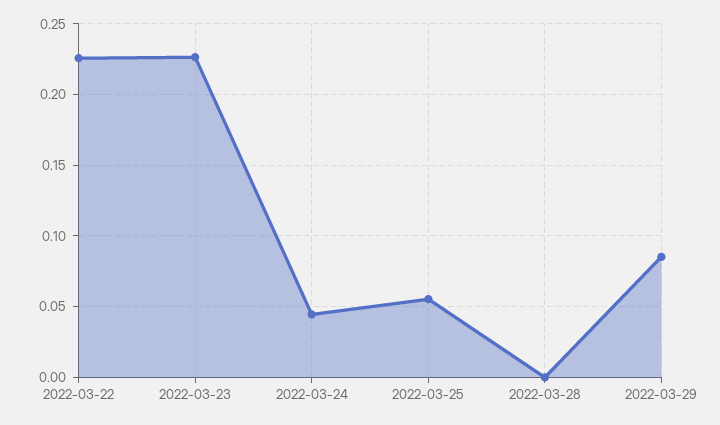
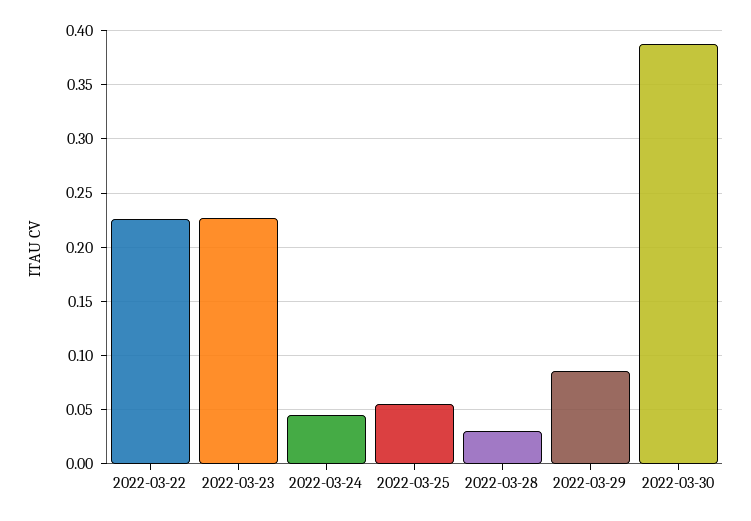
2022-03-28: 0 -> 0.03
2022-03-30: none -> 0.39

